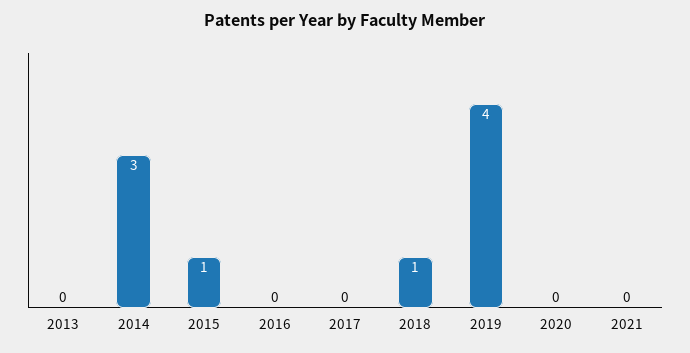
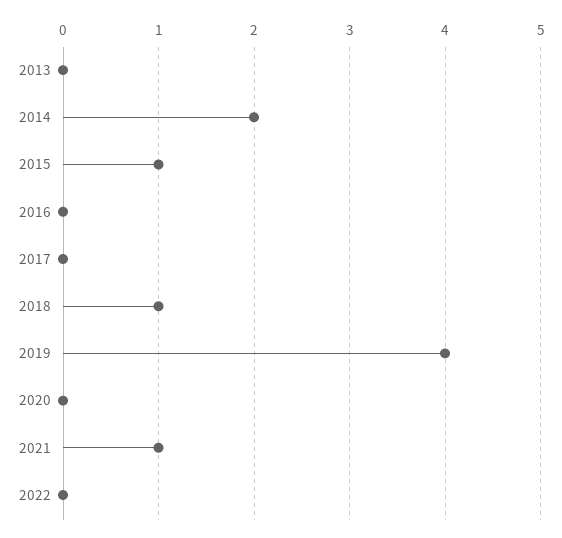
2014: 3 -> 2
2021: 0 -> 1
2022: none -> 0

